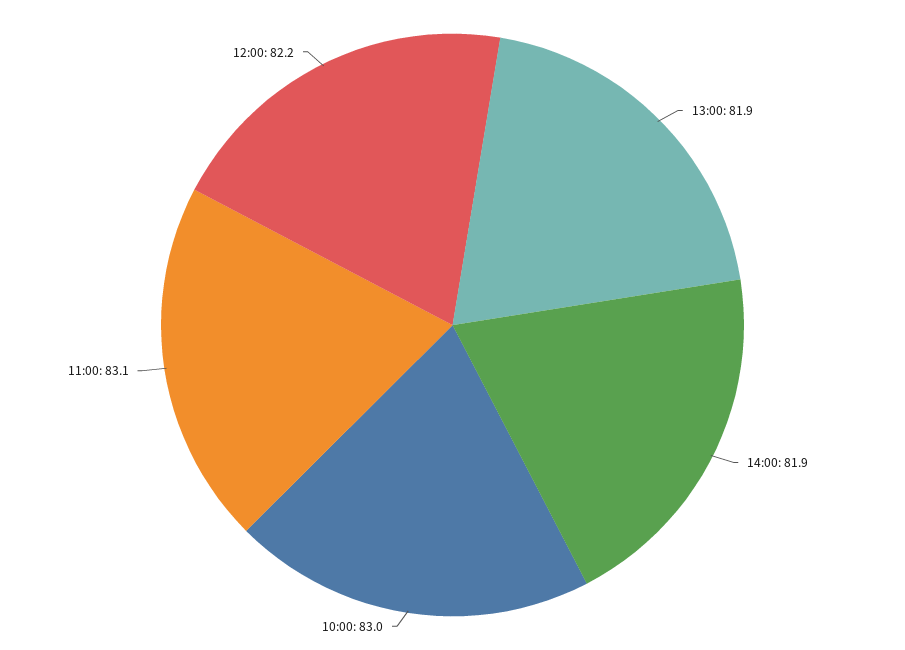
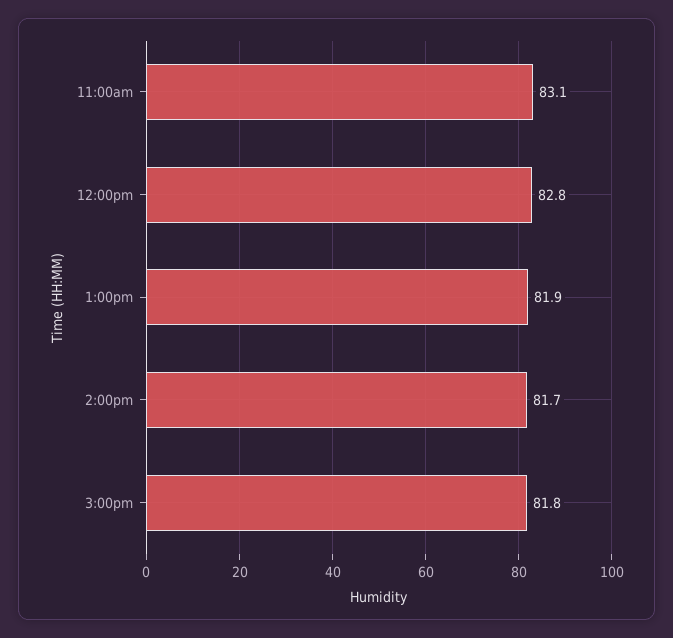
14:00: 81.9 -> 81.7
10:00: 83 -> none
12:00: 82.2 -> 82.8
3:00pm: none -> 81.8

